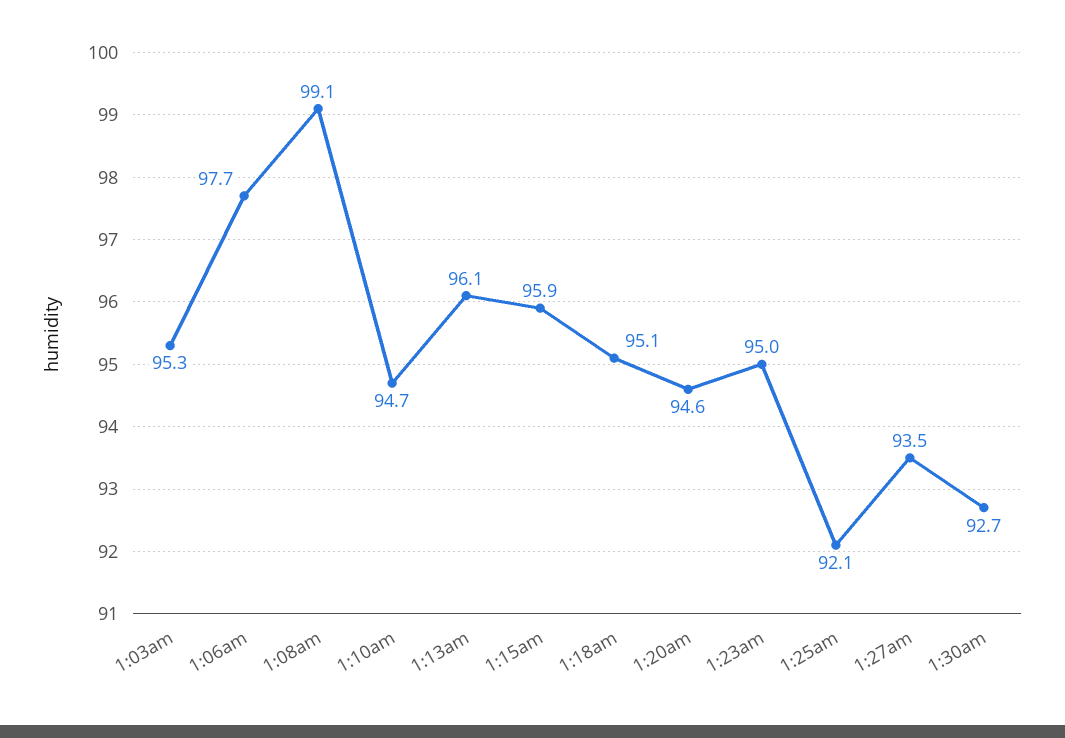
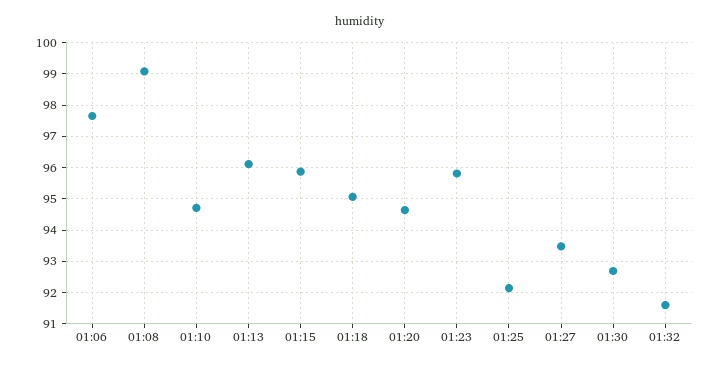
1:03am: 95.3 -> none
1:23am: 95 -> 95.8
01:32: none -> 91.6

